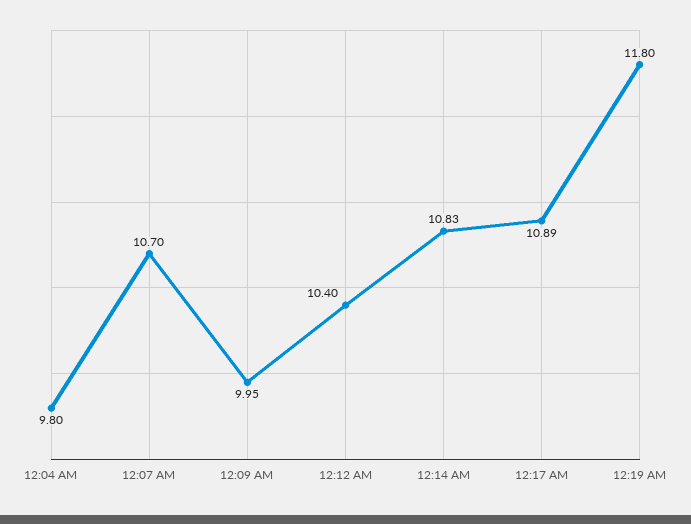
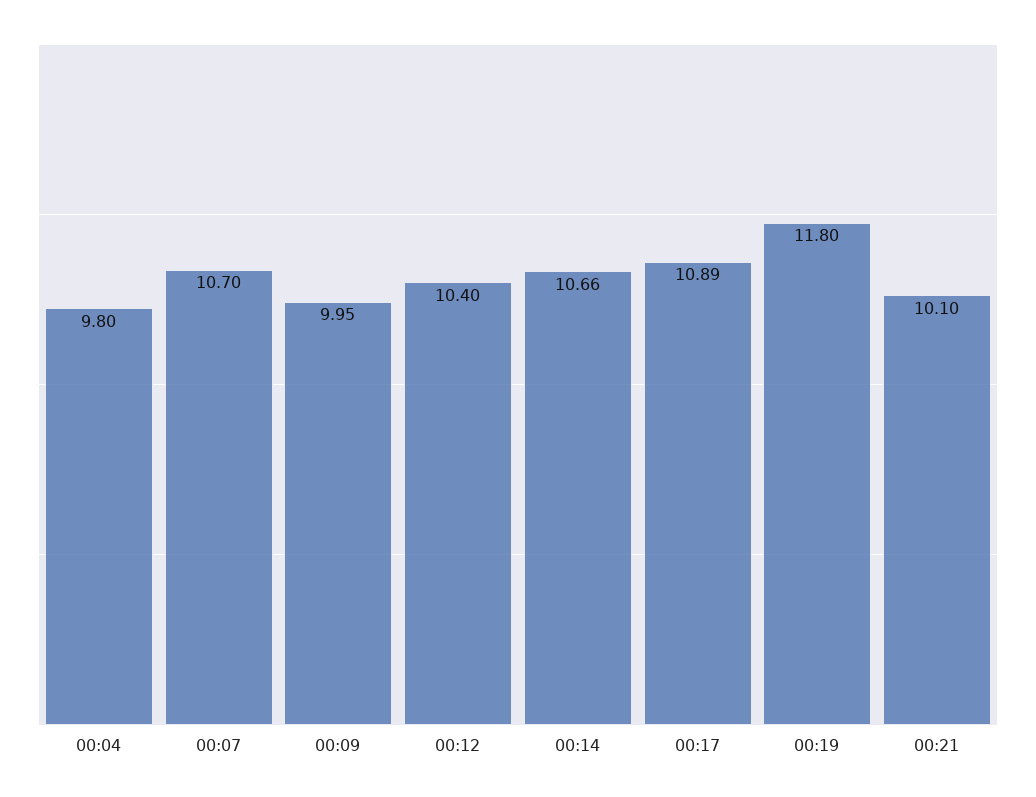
12:14 AM: 10.83 -> 10.66
00:21: none -> 10.1

